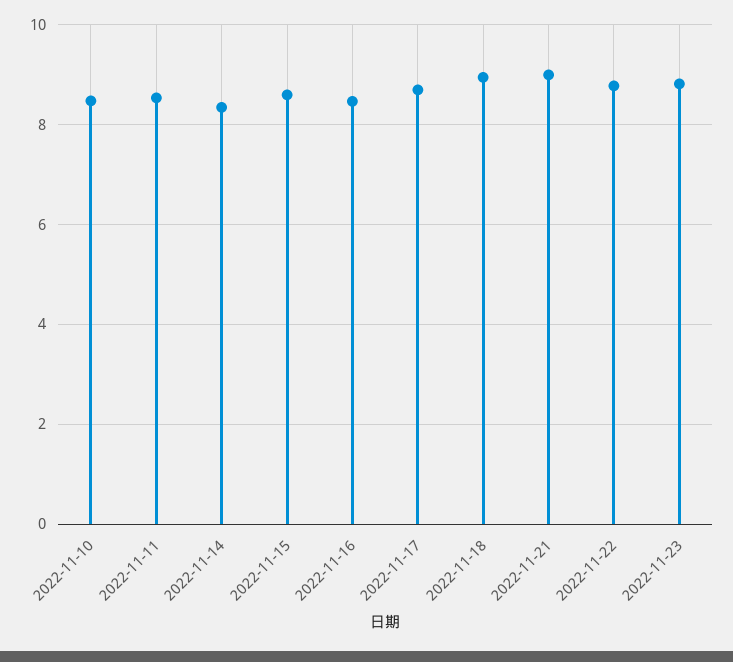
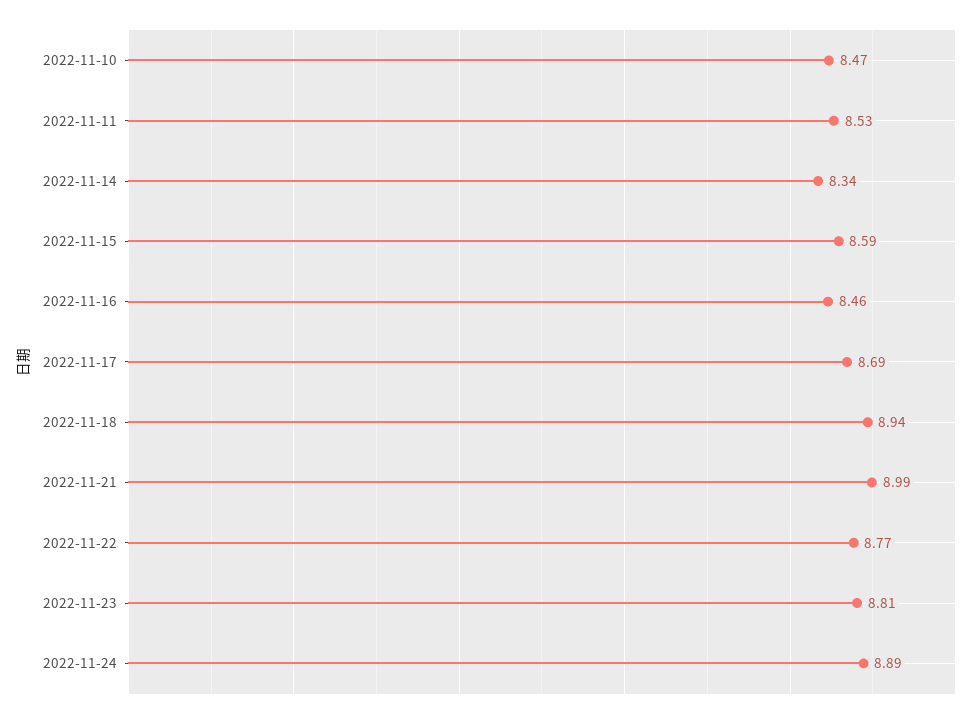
2022-11-24: none -> 8.89

